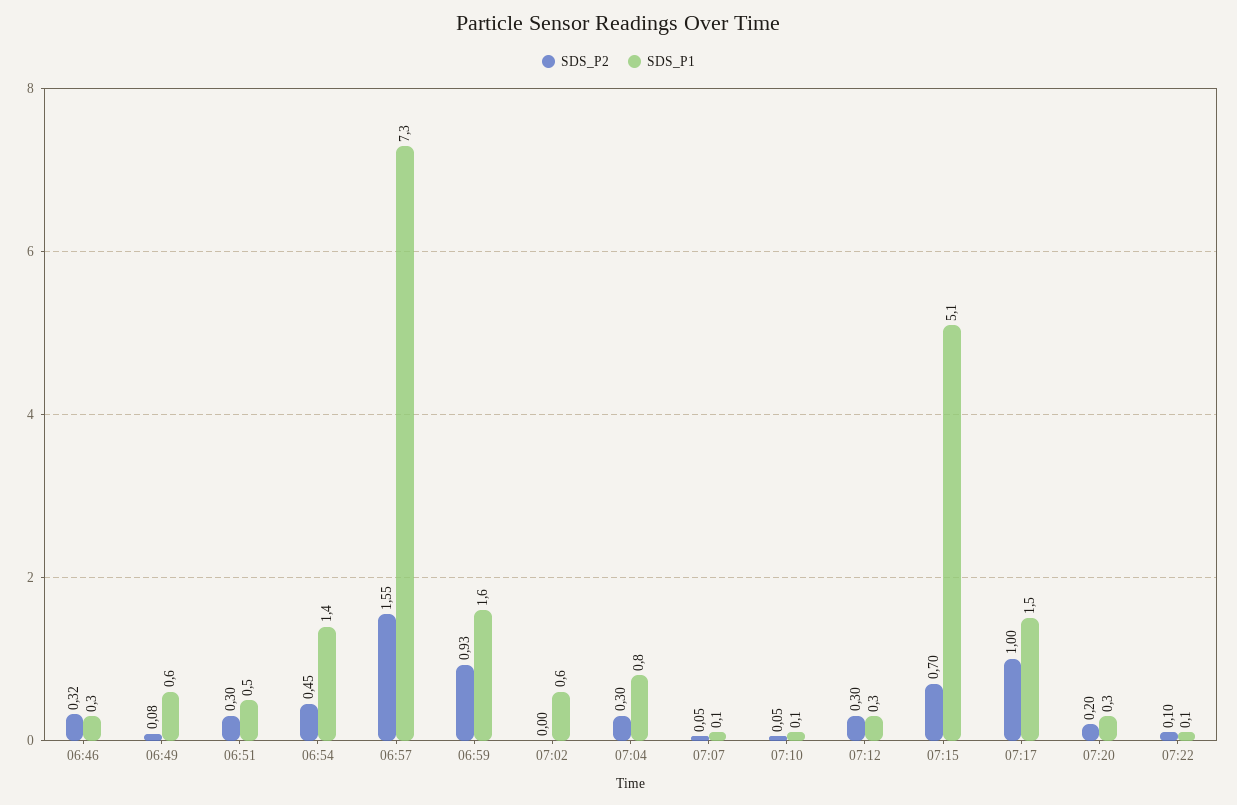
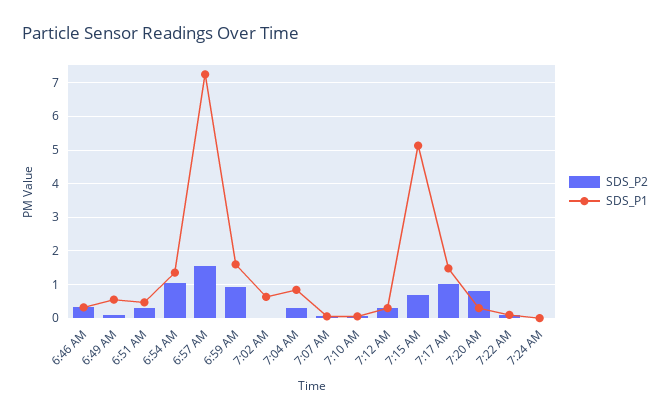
SDS_P2, 06:54: 0.45 -> 1
SDS_P2, 07:20: 0.2 -> 0.8
SDS_P2, 7:24 AM: none -> 0
SDS_P1, 7:24 AM: none -> 0

